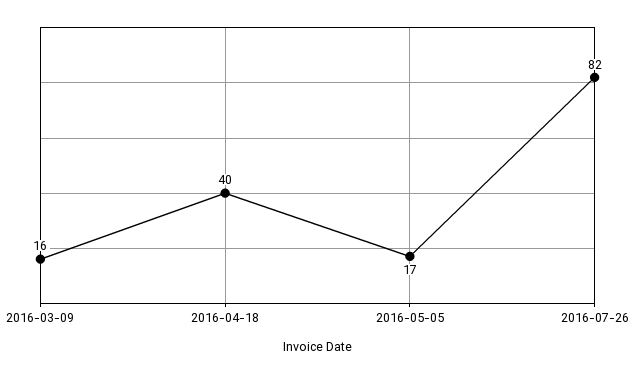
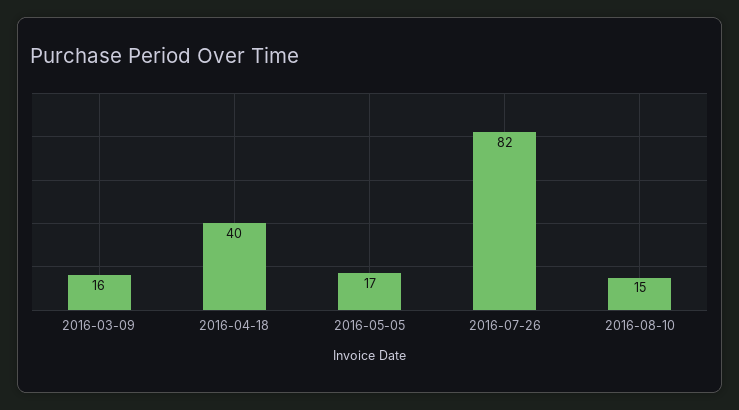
2016-08-10: none -> 15

